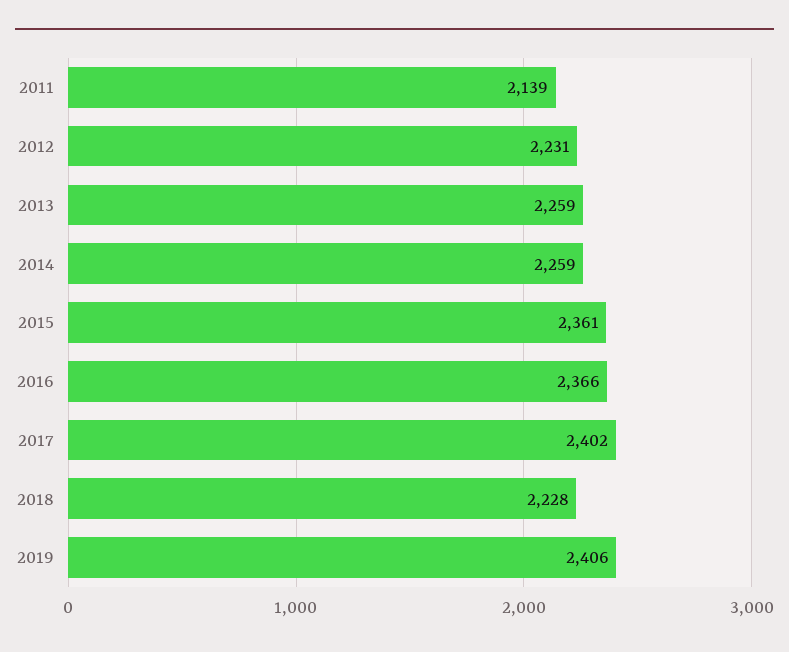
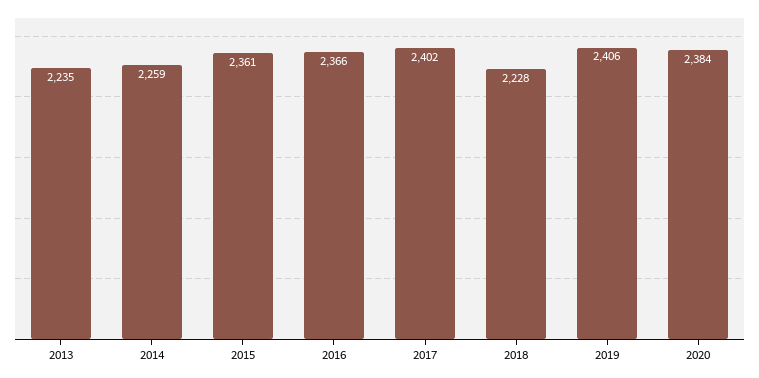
2011: 2139 -> none
2012: 2231 -> none
2013: 2259 -> 2235
2020: none -> 2384

